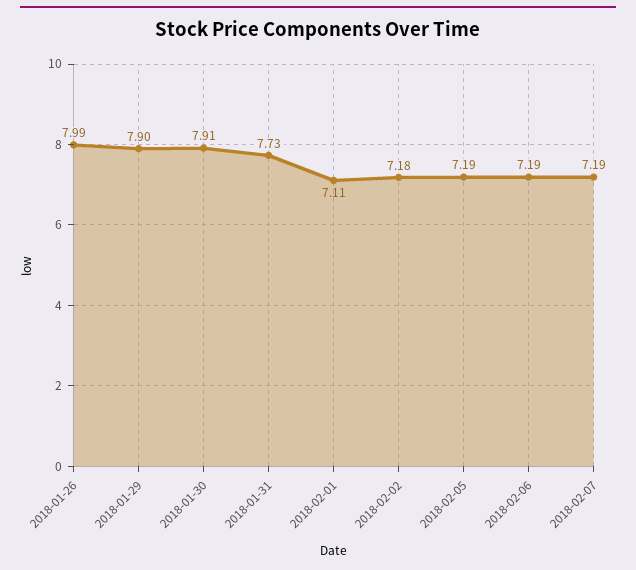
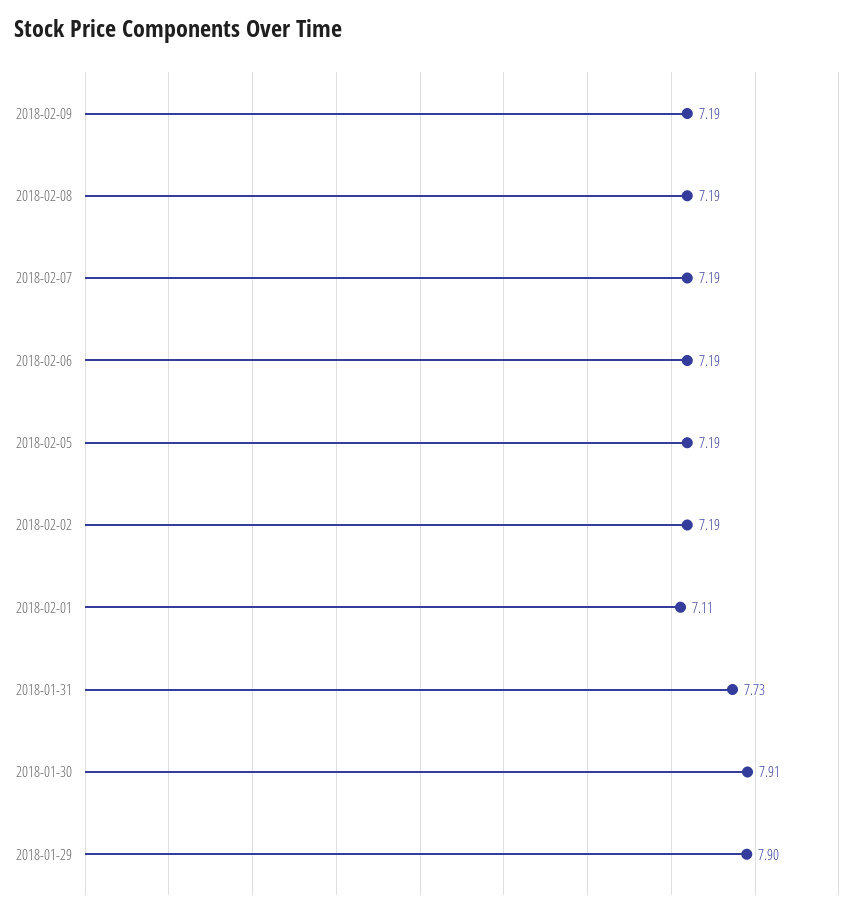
2018-01-26: 7.99 -> none
2018-02-02: 7.18 -> 7.19
2018-02-09: none -> 7.19
2018-02-08: none -> 7.19

